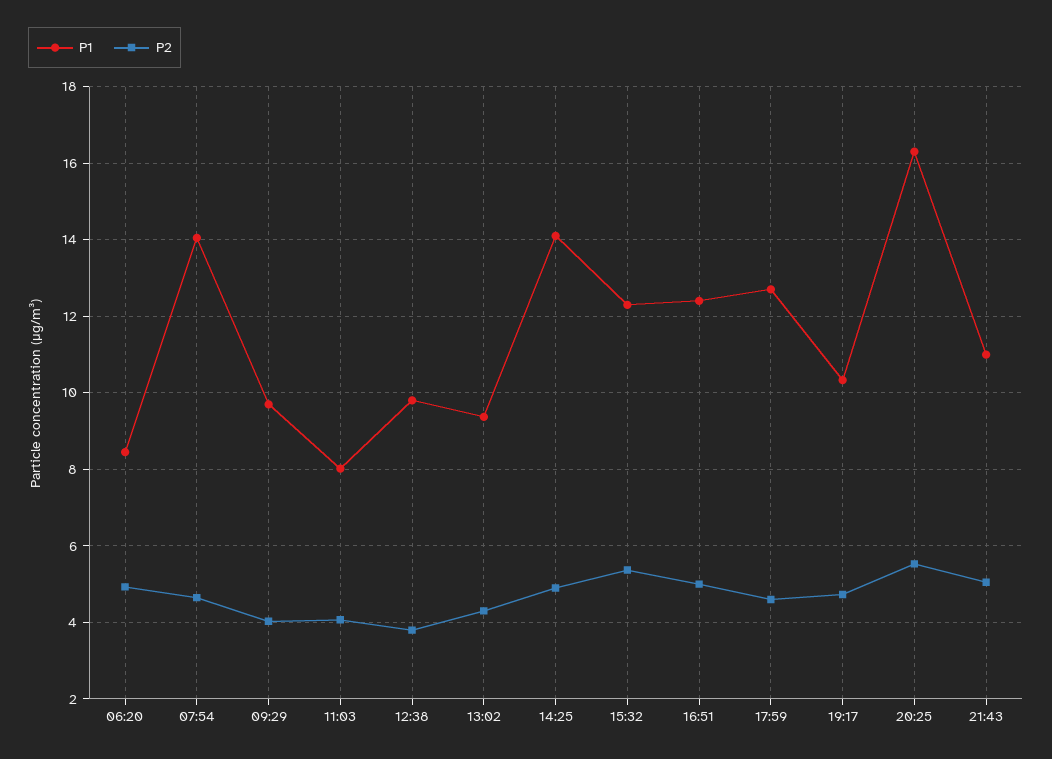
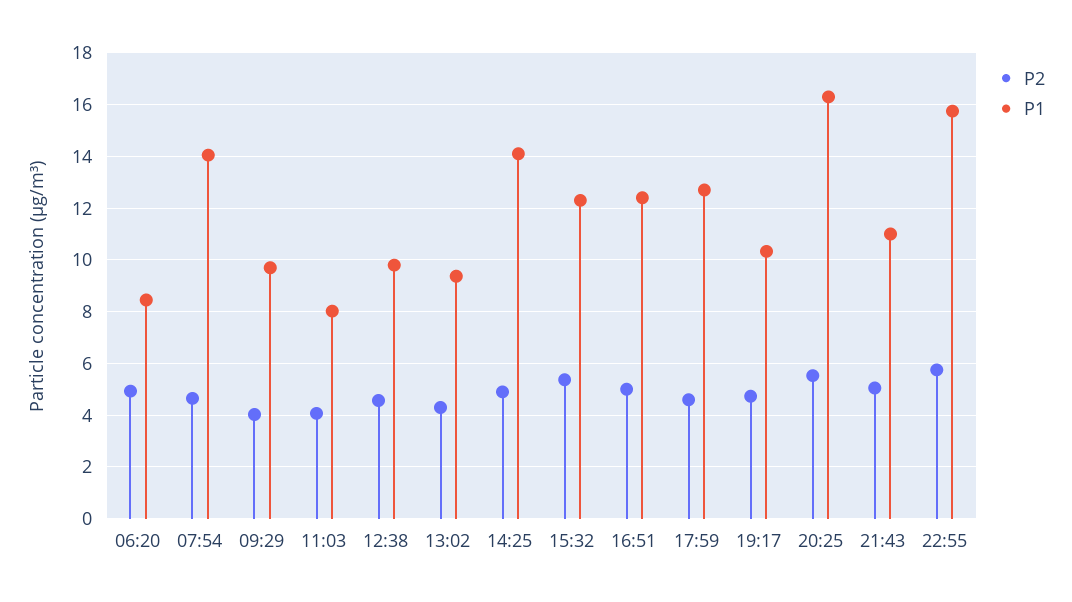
P2, 12:38: 3.8 -> 4.5
P2, 22:55: none -> 5.75
P1, 22:55: none -> 15.75

